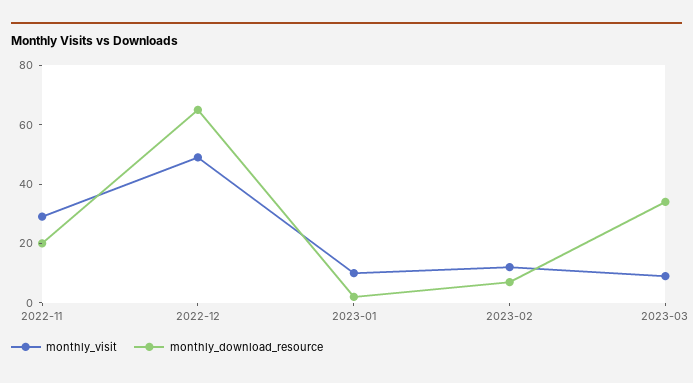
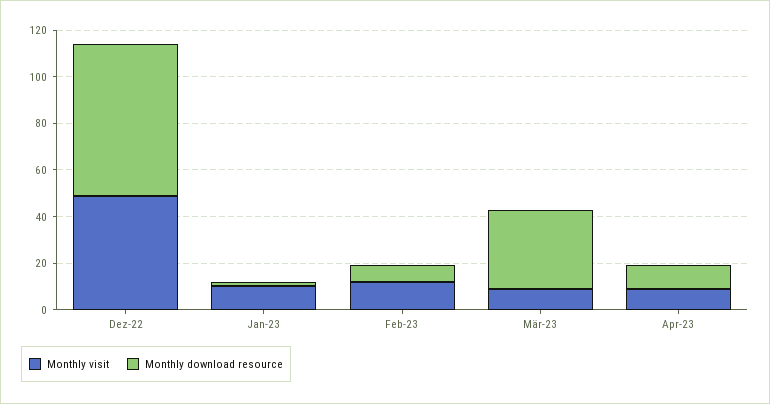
monthly_visit, 2022-11: 30 -> none
monthly_download_resource, 2022-11: 20 -> none
monthly_visit, Apr-23: none -> 10
monthly_download_resource, Apr-23: none -> 10

